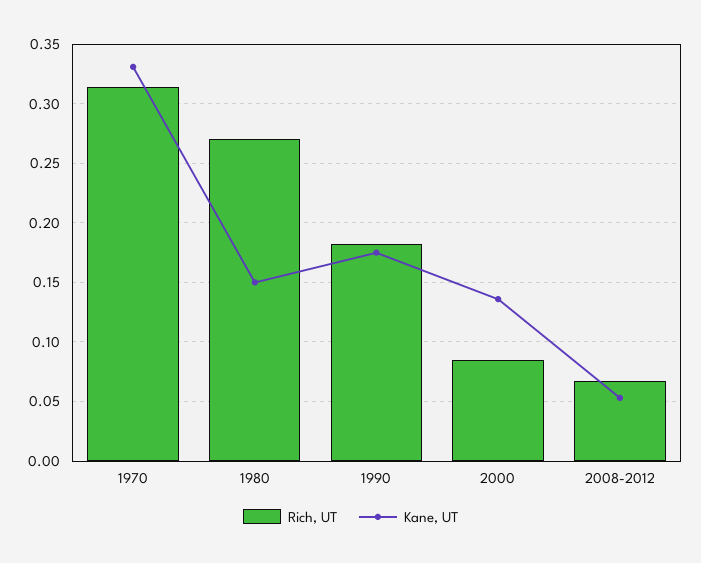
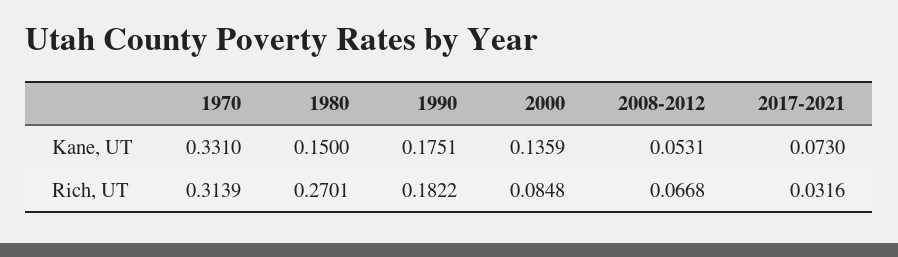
Kane, UT, 2017-2021: none -> 0.073
Rich, UT, 2017-2021: none -> 0.0316

